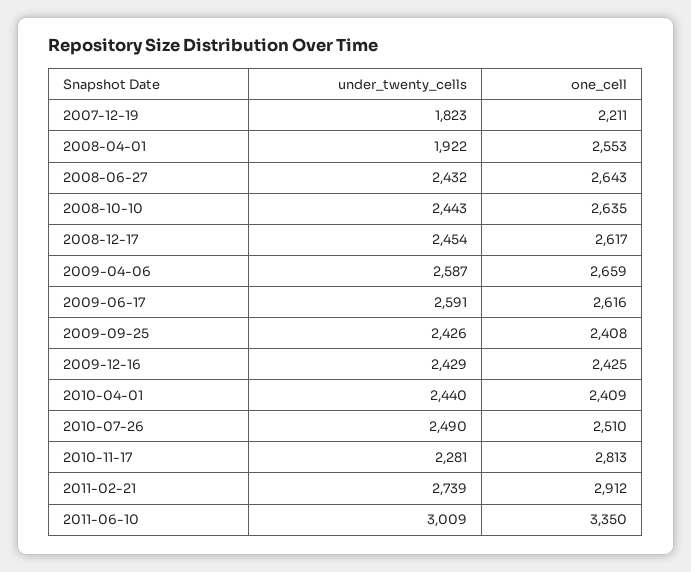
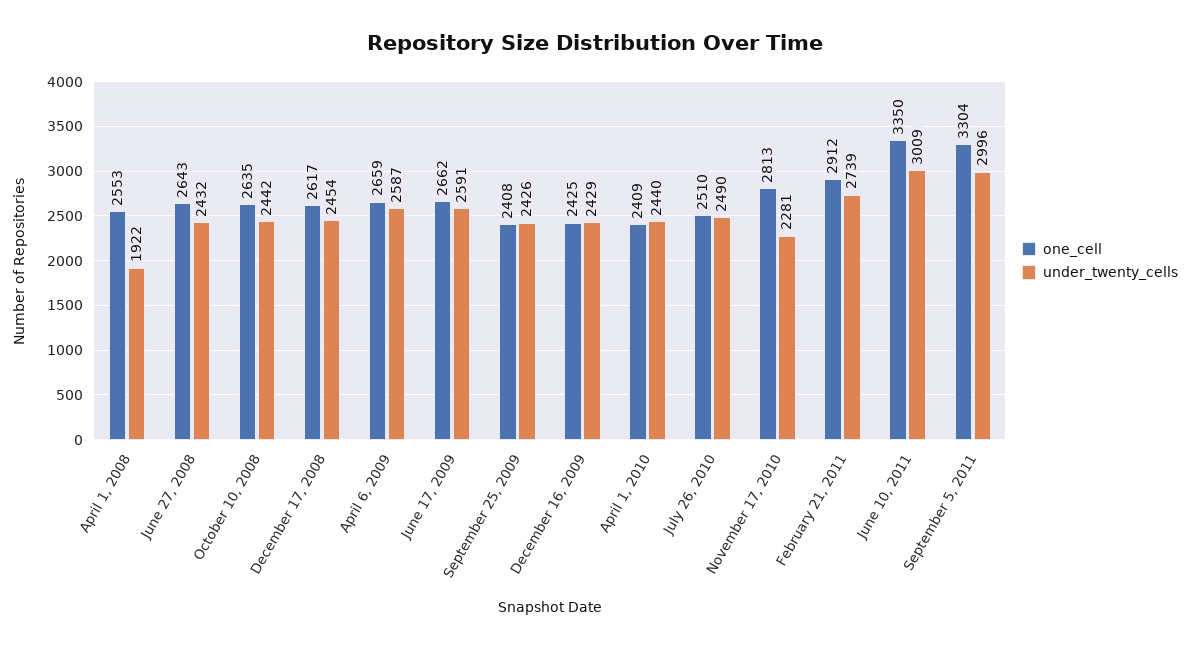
under_twenty_cells, 2007-12-19: 1823 -> none
one_cell, 2007-12-19: 2211 -> none
under_twenty_cells, 2008-10-10: 2443 -> 2442
one_cell, 2009-06-17: 2616 -> 2662
one_cell, September 5, 2011: none -> 3304
under_twenty_cells, September 5, 2011: none -> 2996

